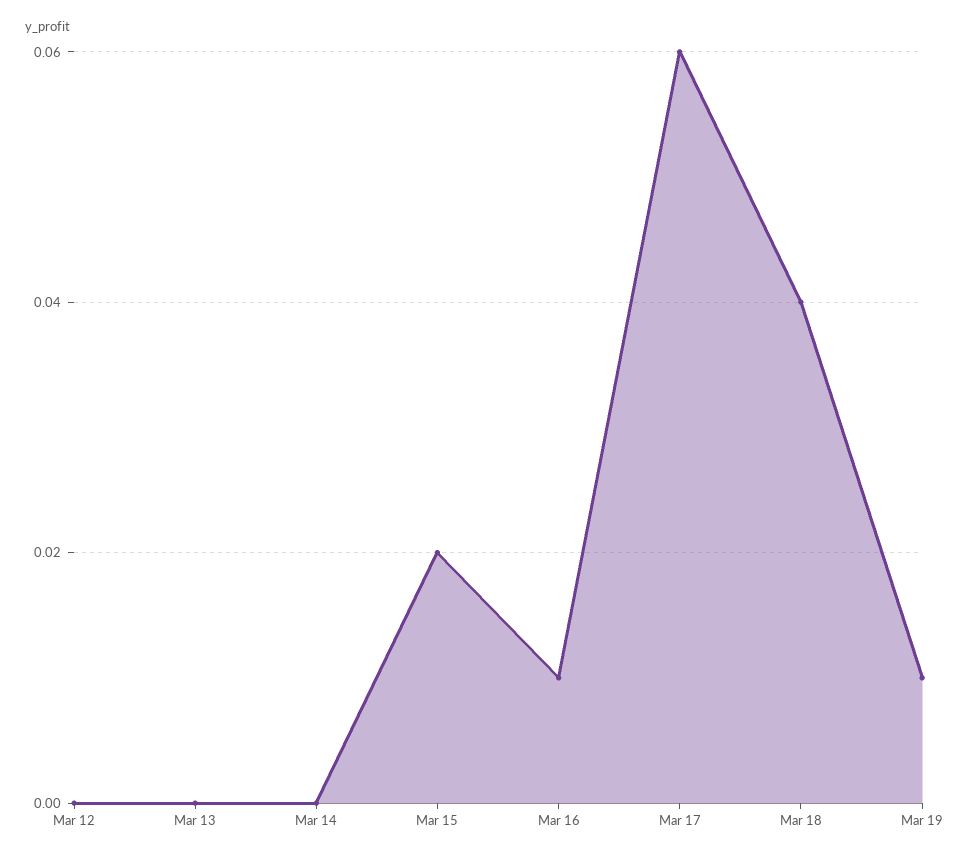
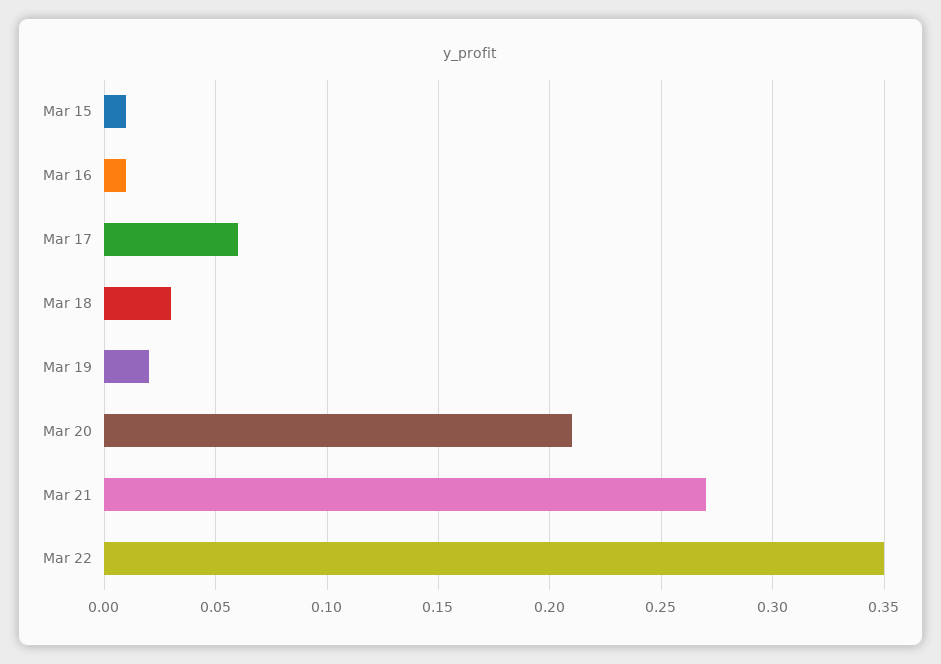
Mar 12: 0 -> none
Mar 13: 0 -> none
Mar 14: 0 -> none
Mar 15: 0.02 -> 0.01
Mar 18: 0.04 -> 0.03
Mar 19: 0.01 -> 0.02
Mar 20: none -> 0.21
Mar 21: none -> 0.27
Mar 22: none -> 0.35

